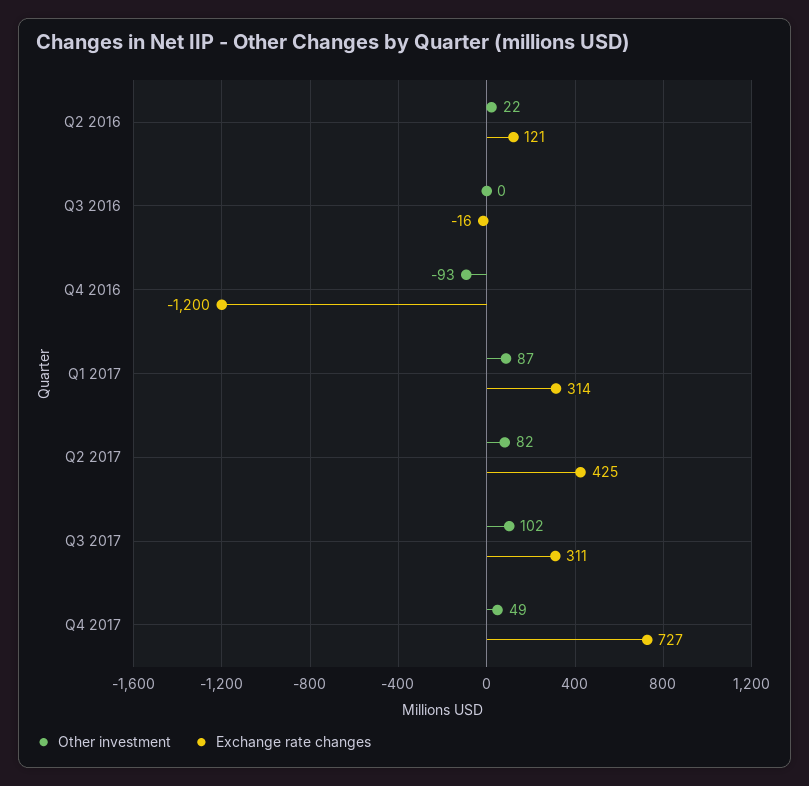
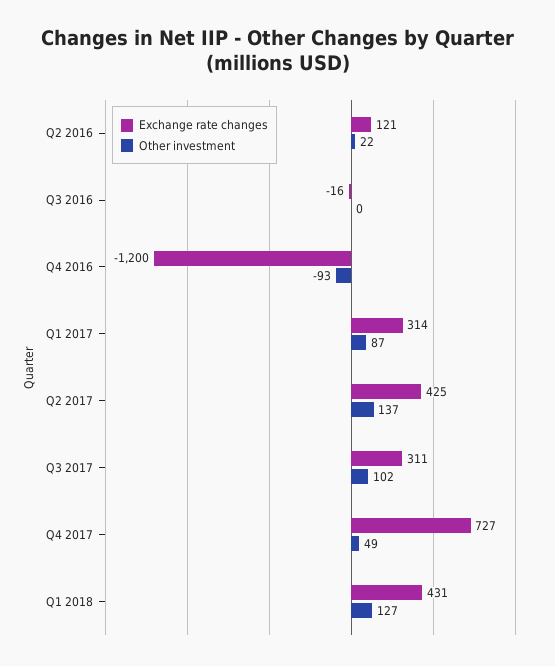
Other investment, Q2 2017: 82 -> 137
Exchange rate changes, Q1 2018: none -> 431
Other investment, Q1 2018: none -> 127

